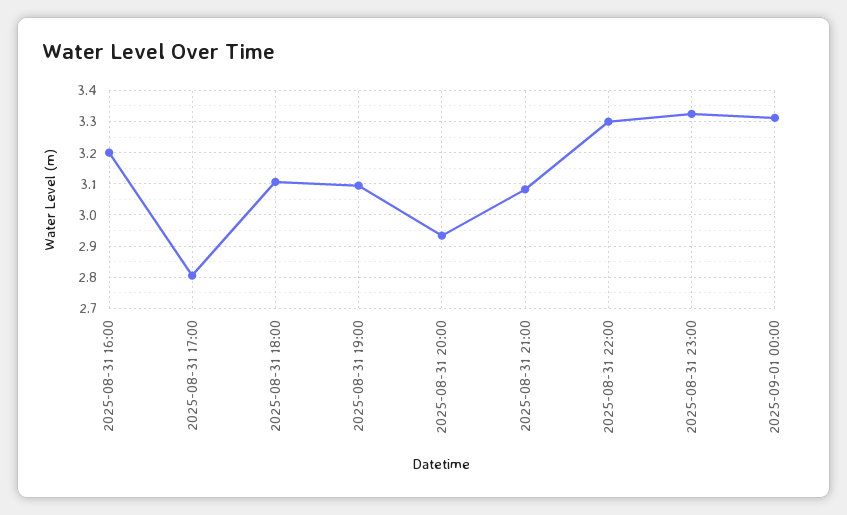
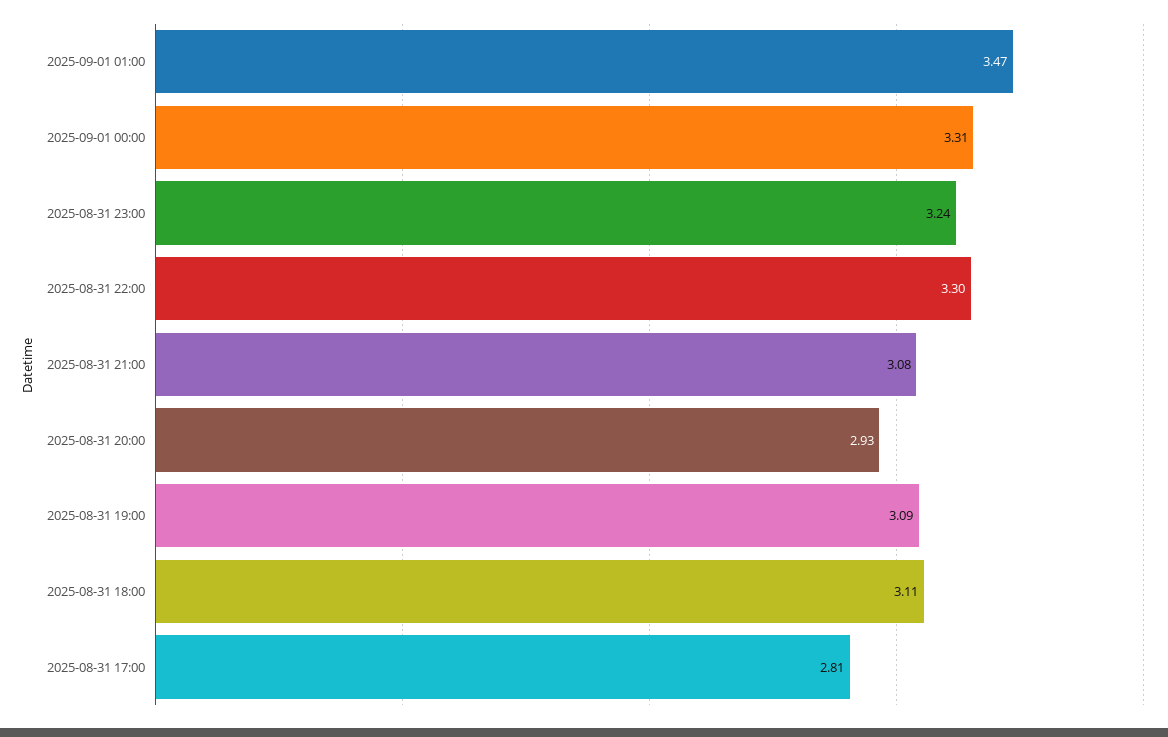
2025-08-31 16:00: 3.2 -> none
2025-08-31 23:00: 3.32 -> 3.24
2025-09-01 01:00: none -> 3.47

